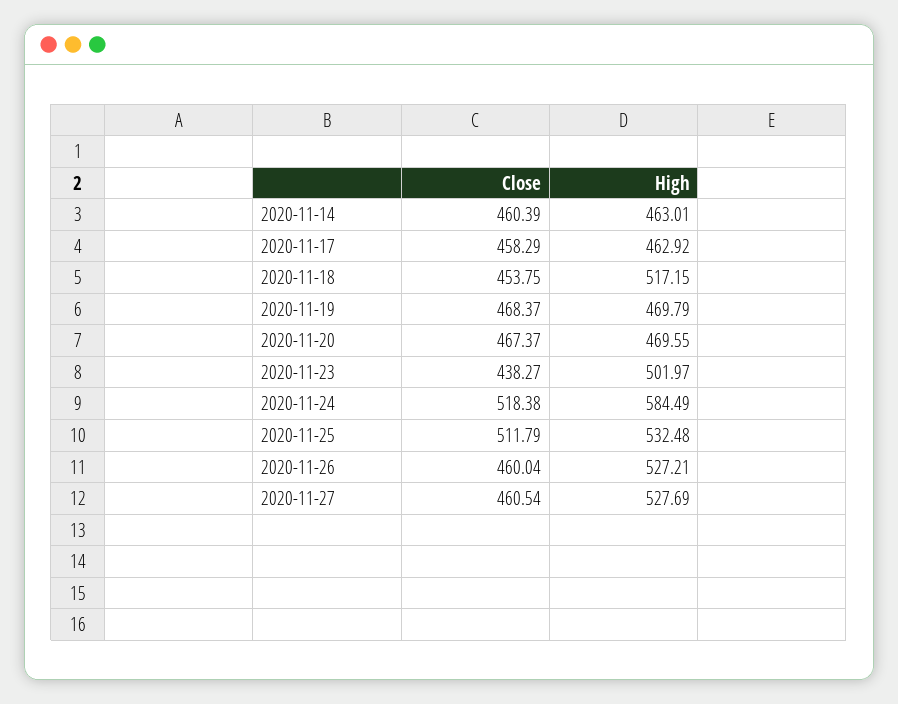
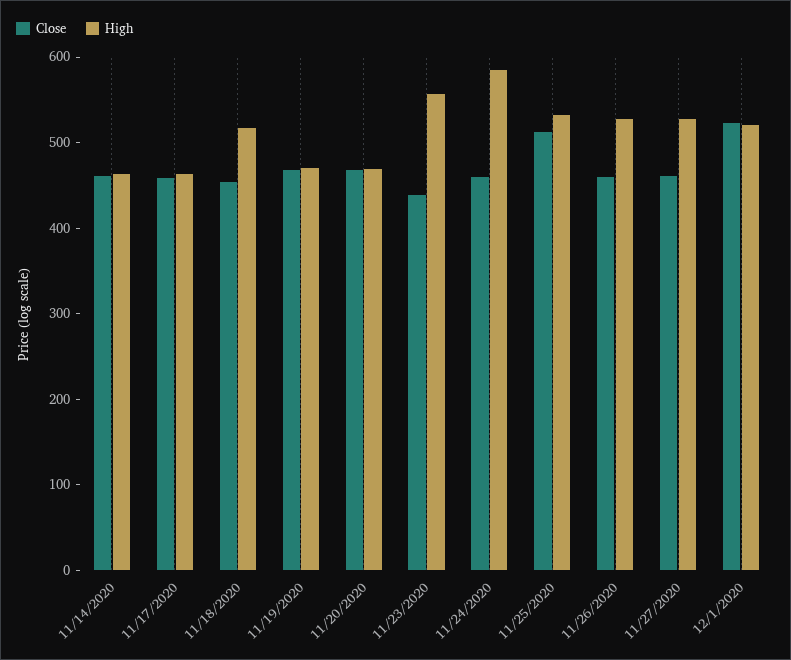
High, 2020-11-23: 501.97 -> 560
Close, 2020-11-24: 518.38 -> 460
Close, 12/1/2020: none -> 520
High, 12/1/2020: none -> 520

